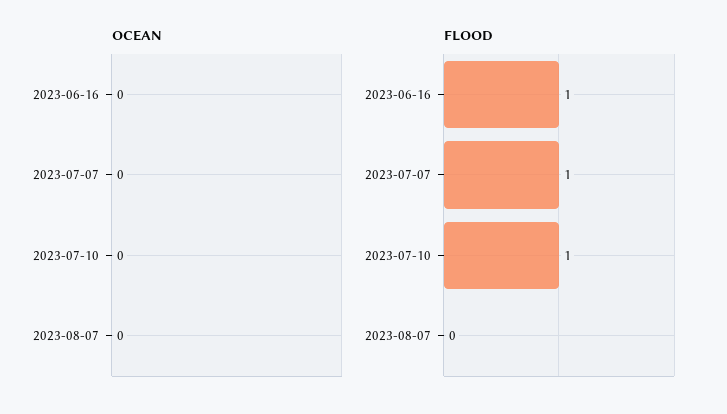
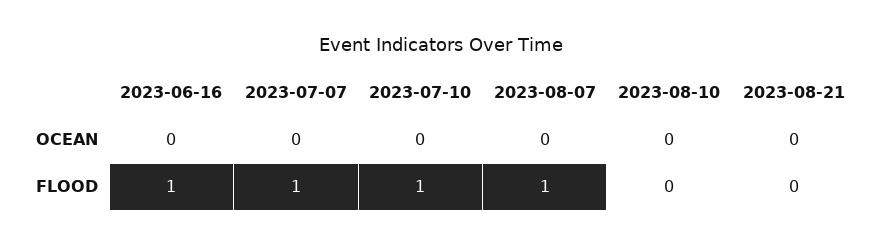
FLOOD, 2023-08-07: 0 -> 1
OCEAN, 2023-08-10: none -> 0
OCEAN, 2023-08-21: none -> 0
FLOOD, 2023-08-10: none -> 0
FLOOD, 2023-08-21: none -> 0

